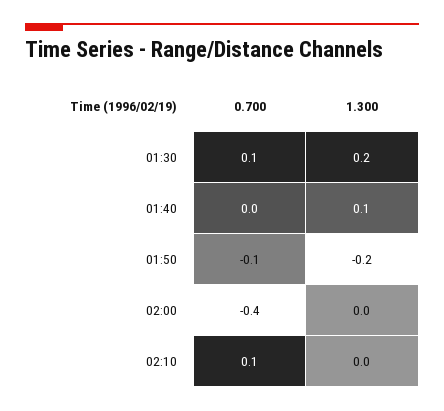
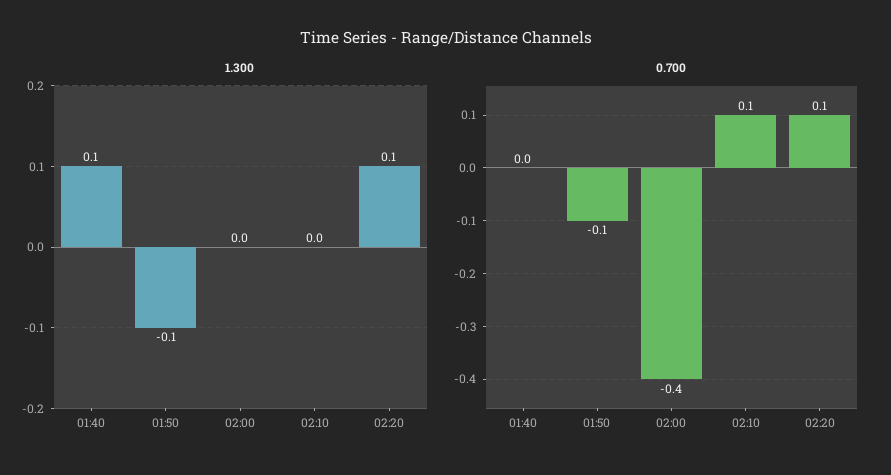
0.700, 01:30: 0.1 -> none
1.300, 01:30: 0.2 -> none
1.300, 01:50: -0.2 -> -0.1
1.300, 02:20: none -> 0.1
0.700, 02:20: none -> 0.1

